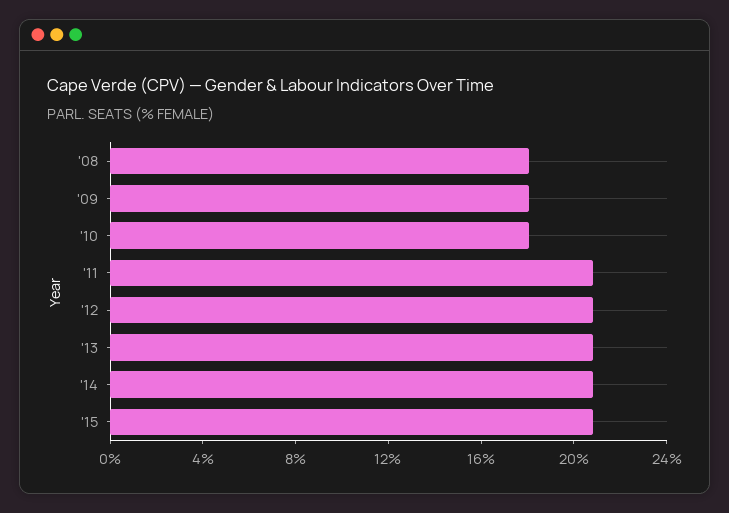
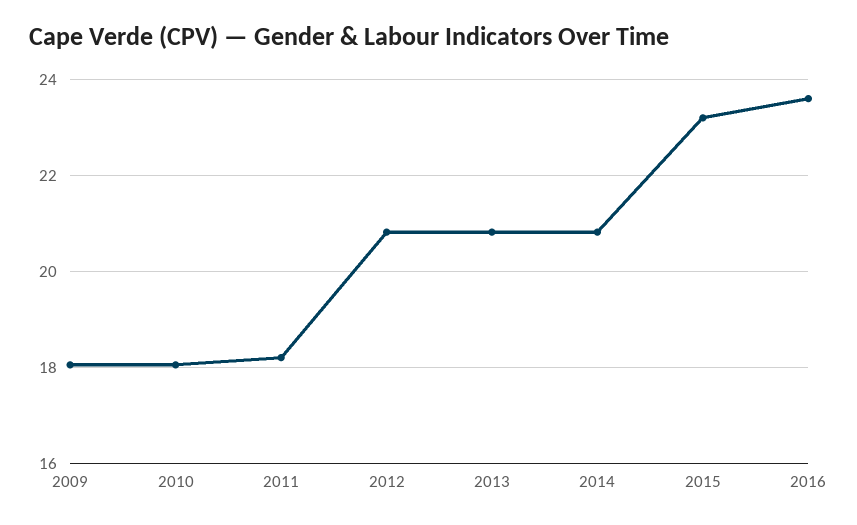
'08: 18 -> none
'11: 21 -> 18.2
'15: 21 -> 23.2
2016: none -> 23.6

